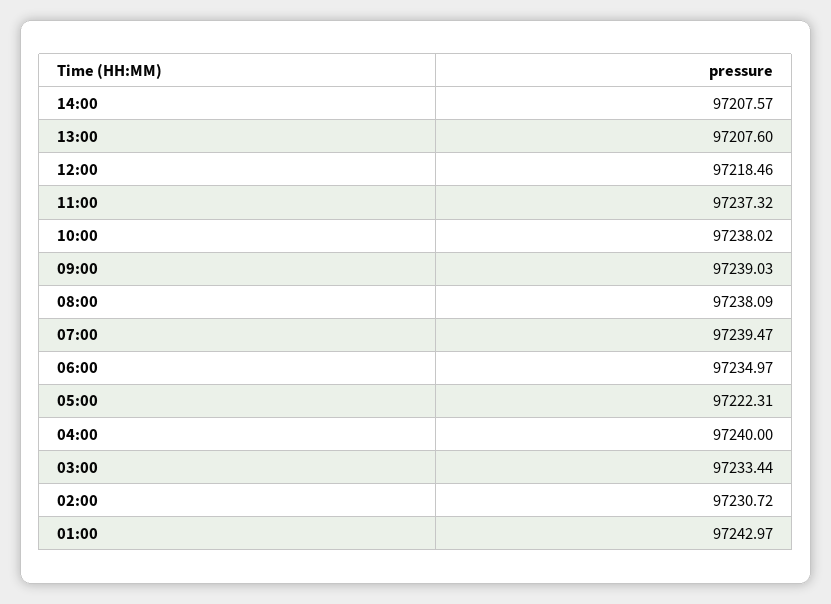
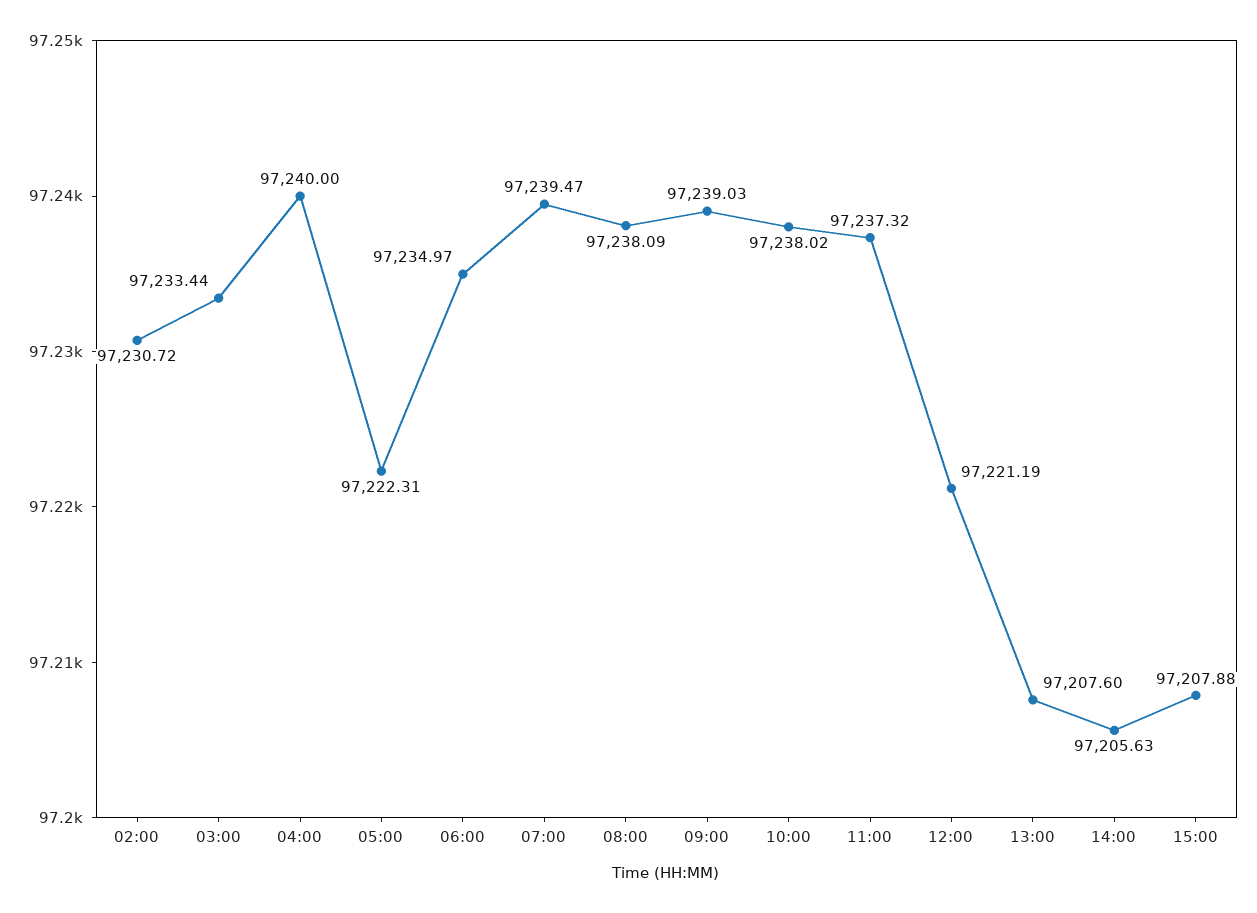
14:00: 97207.57 -> 97205.63
12:00: 97218.46 -> 97221.19
01:00: 97242.97 -> none
15:00: none -> 97207.88

